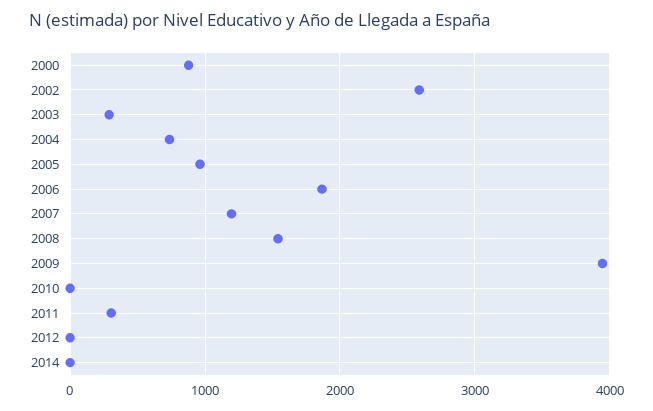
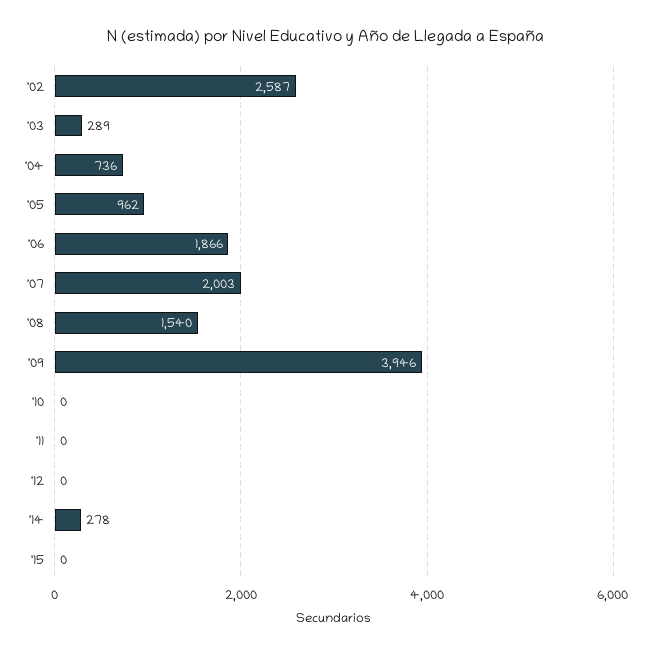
2000: 900 -> none
2007: 1200 -> 2003
2011: 300 -> 0
2014: 0 -> 278
'15: none -> 0

